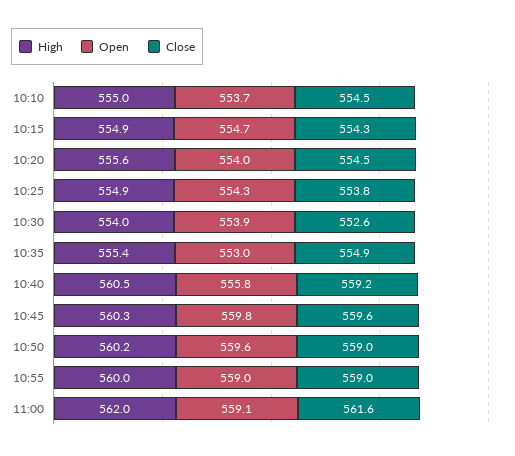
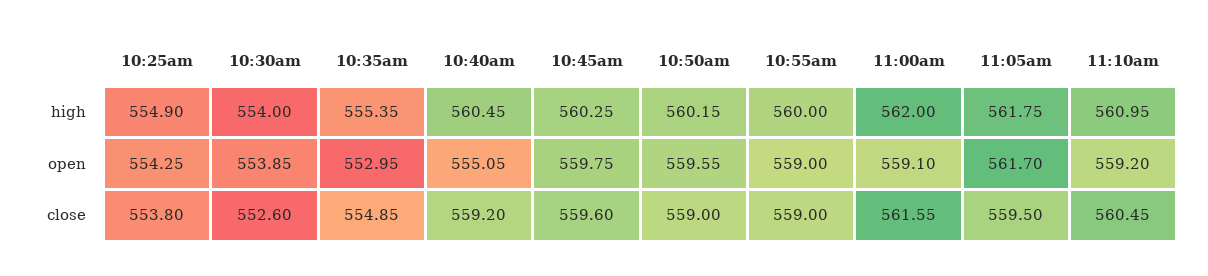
High, 10:10: 555 -> none
Open, 10:10: 553.7 -> none
Close, 10:10: 554.5 -> none
High, 10:15: 554.9 -> none
Open, 10:15: 554.7 -> none
Close, 10:15: 554.3 -> none
High, 10:20: 555.6 -> none
Open, 10:20: 554 -> none
Close, 10:20: 554.5 -> none
Open, 10:40: 555.8 -> 555.05
High, 11:05am: none -> 561.75
High, 11:10am: none -> 560.95
Open, 11:05am: none -> 561.7
Open, 11:10am: none -> 559.2
Close, 11:05am: none -> 559.5
Close, 11:10am: none -> 560.45

